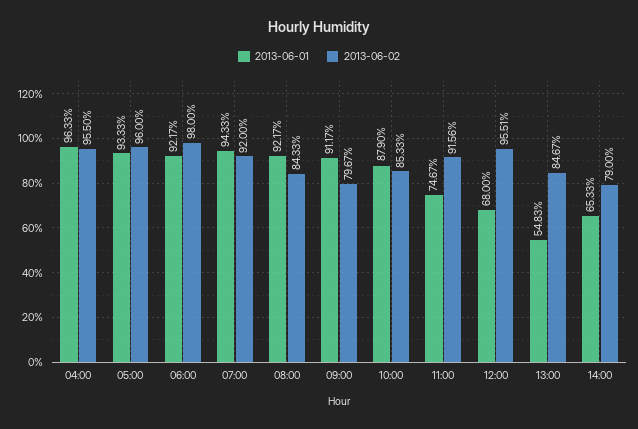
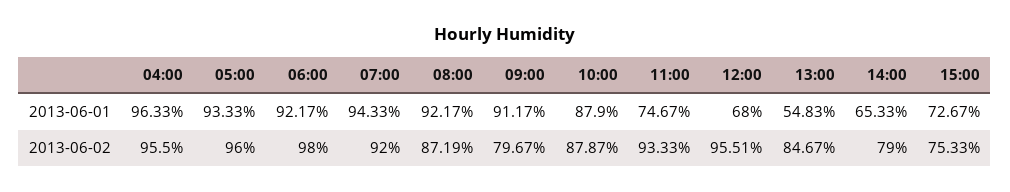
2013-06-02, 08:00: 84.33 -> 87.19
2013-06-02, 10:00: 85.33 -> 87.87
2013-06-02, 11:00: 91.56 -> 93.33
2013-06-01, 15:00: none -> 72.67
2013-06-02, 15:00: none -> 75.33

